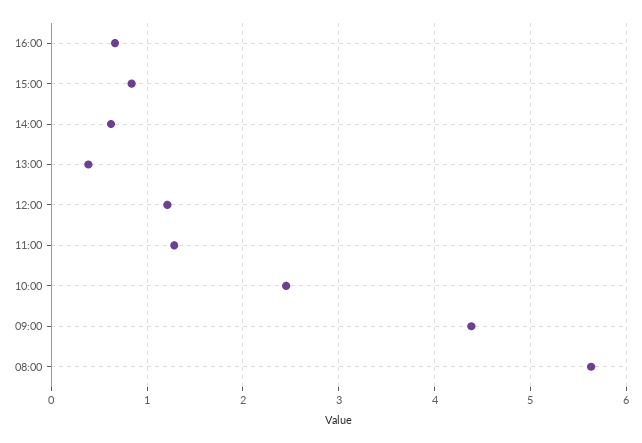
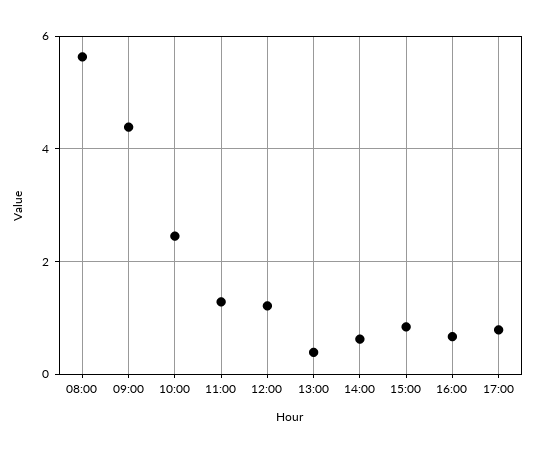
17:00: none -> 0.8

